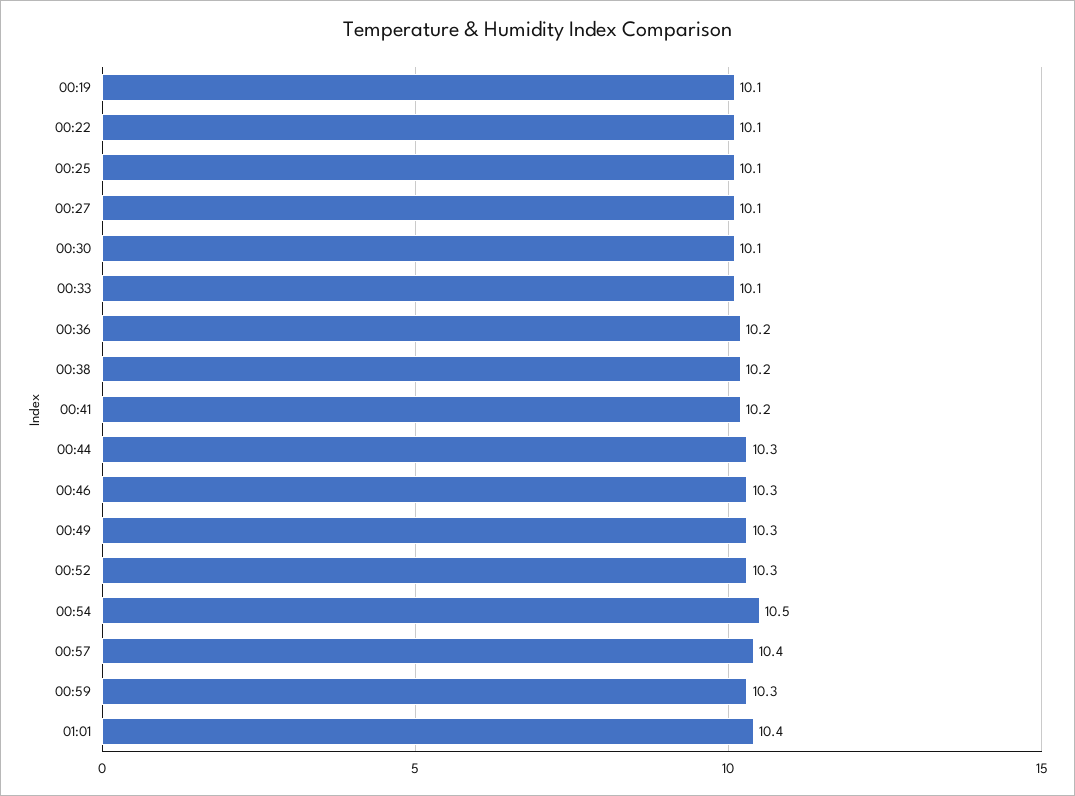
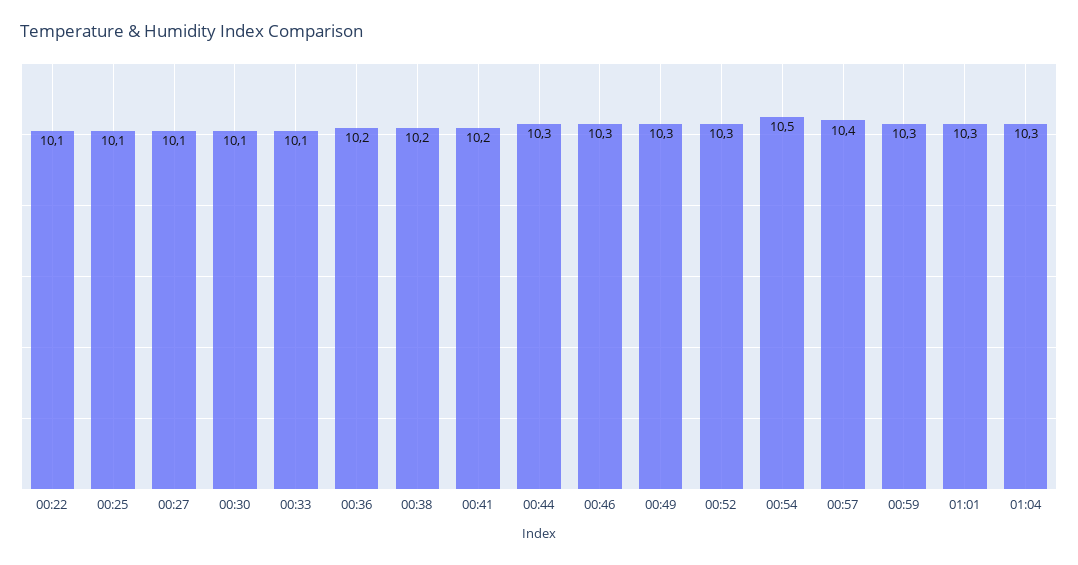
00:19: 10.1 -> none
01:01: 10.4 -> 10.3
01:04: none -> 10.3

